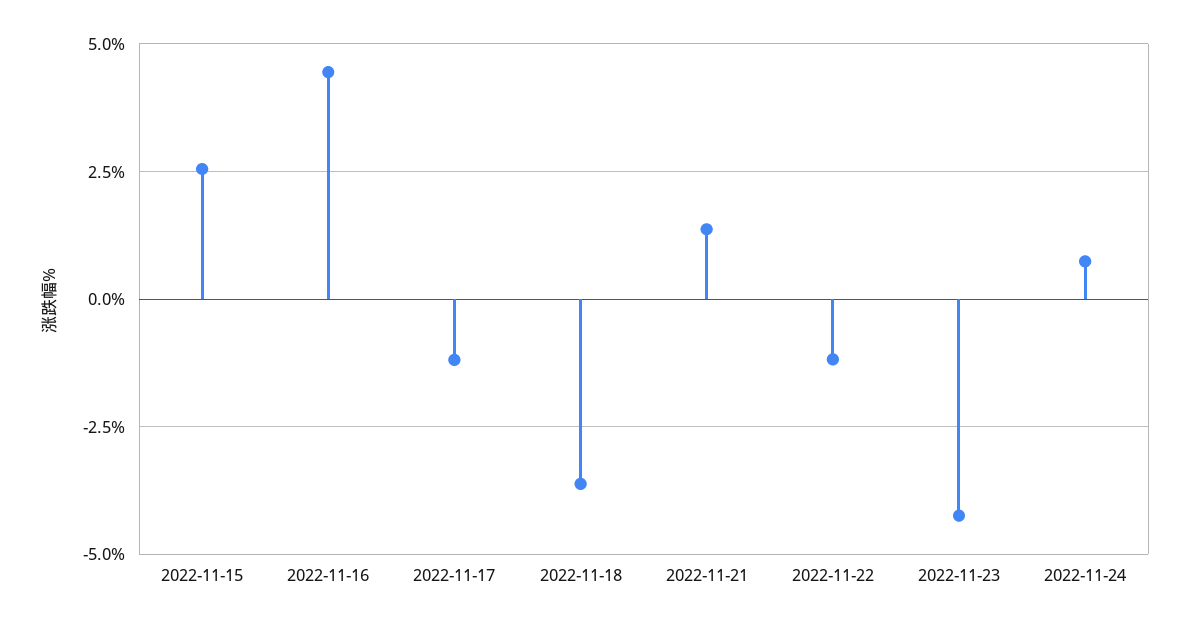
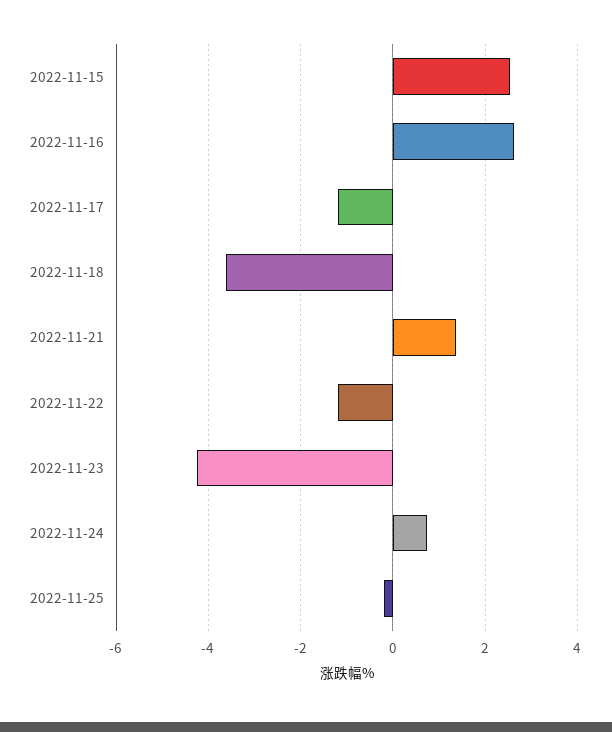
2022-11-16: 4.5 -> 2.6
2022-11-25: none -> -0.2

